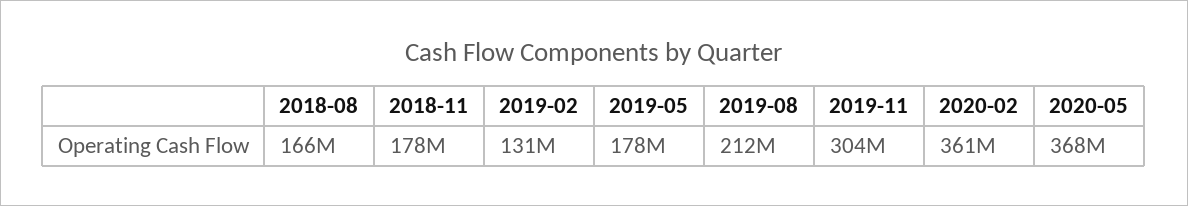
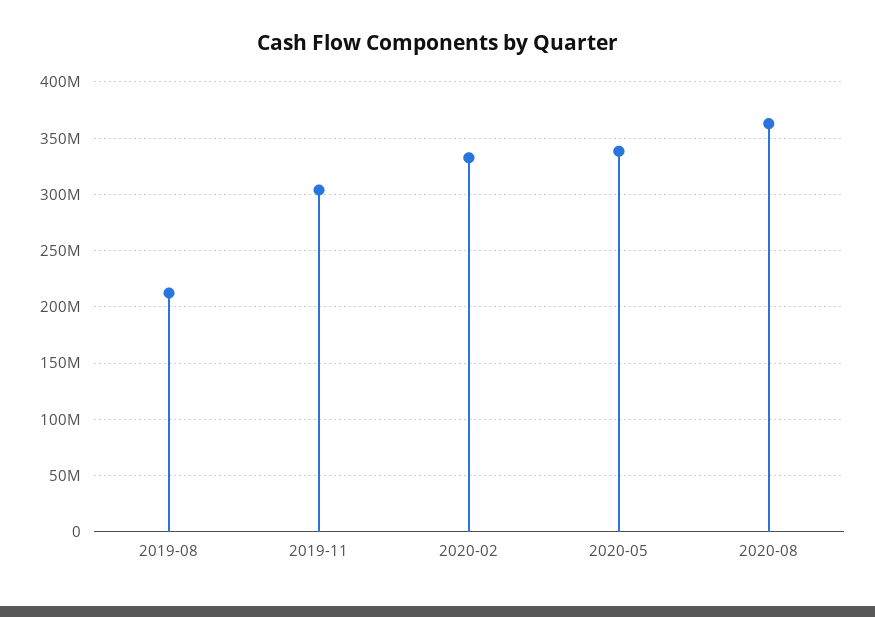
2018-08: 166000000 -> none
2018-11: 178000000 -> none
2019-02: 131000000 -> none
2019-05: 178000000 -> none
2020-02: 361000000 -> 330000000
2020-05: 368000000 -> 340000000
2020-08: none -> 360000000

